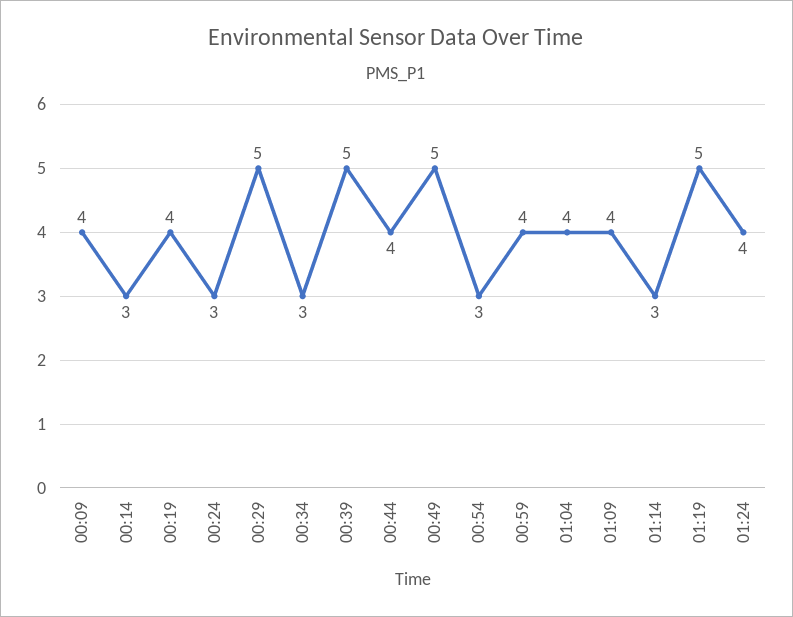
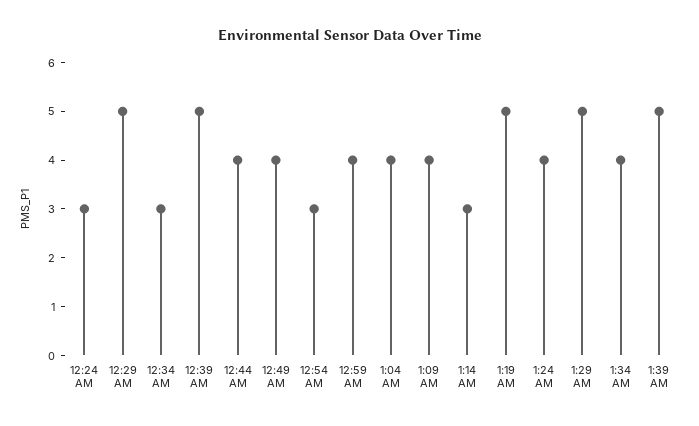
00:09: 4 -> none
00:14: 3 -> none
00:19: 4 -> none
00:49: 5 -> 4
1:29 AM: none -> 5
1:34 AM: none -> 4
1:39 AM: none -> 5

